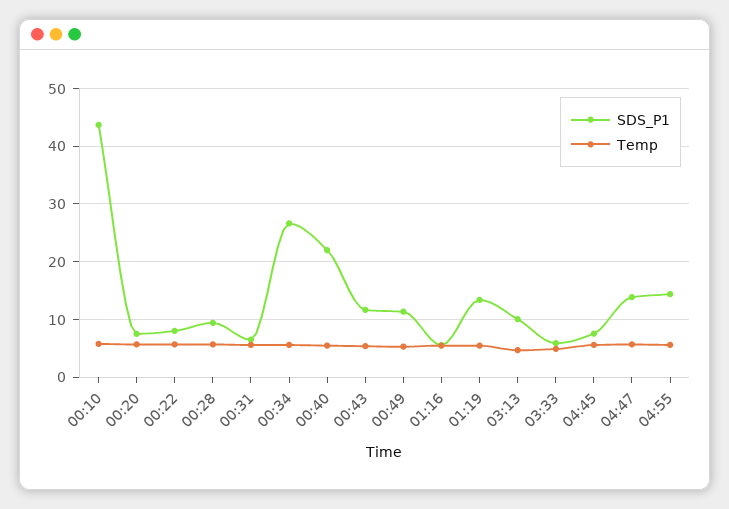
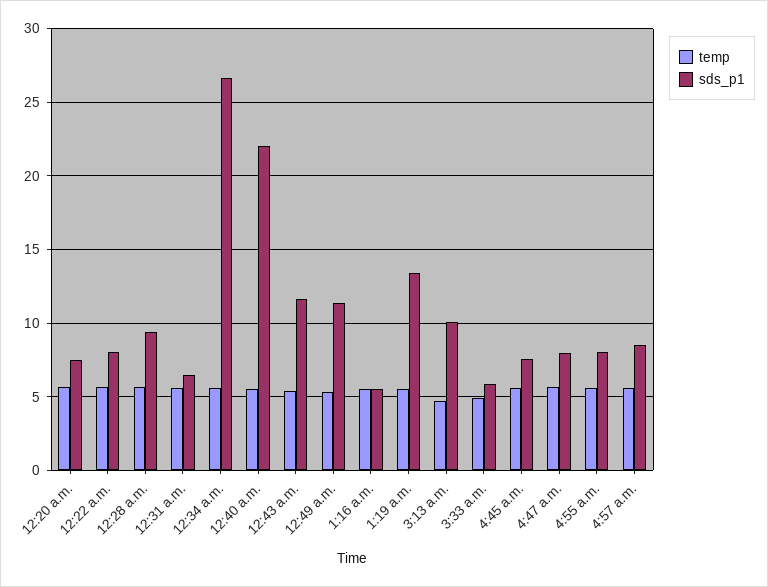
SDS_P1, 00:10: 44 -> none
Temp, 00:10: 6 -> none
SDS_P1, 04:47: 14 -> 8
SDS_P1, 04:55: 14 -> 8
Temp, 4:57 a.m.: none -> 5.5
SDS_P1, 4:57 a.m.: none -> 8.5

